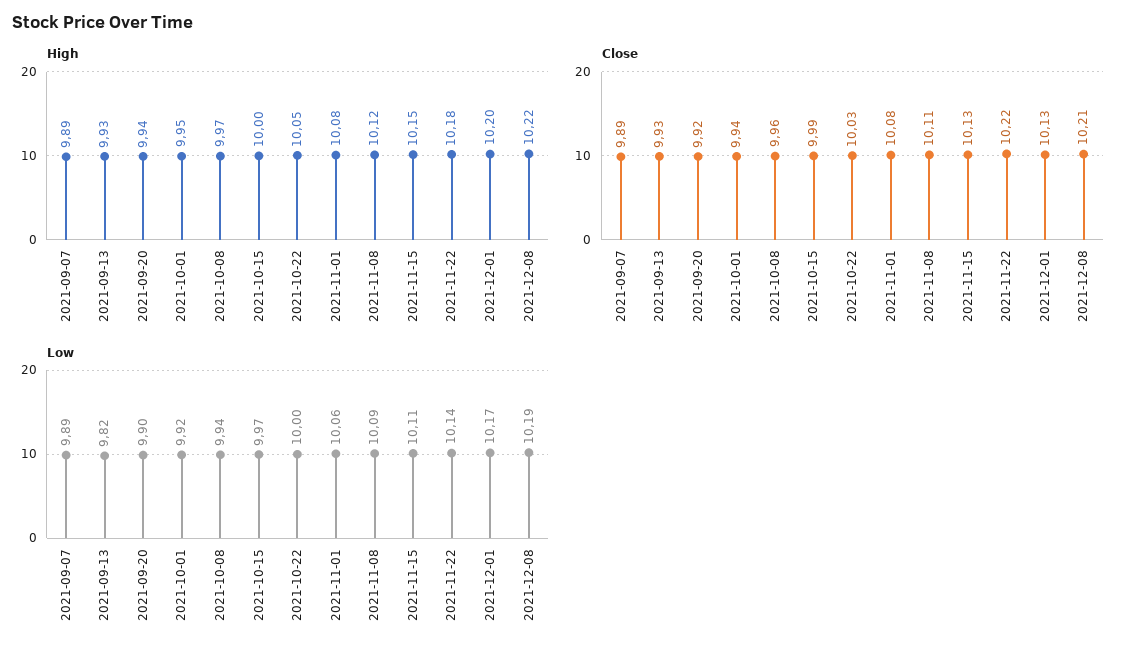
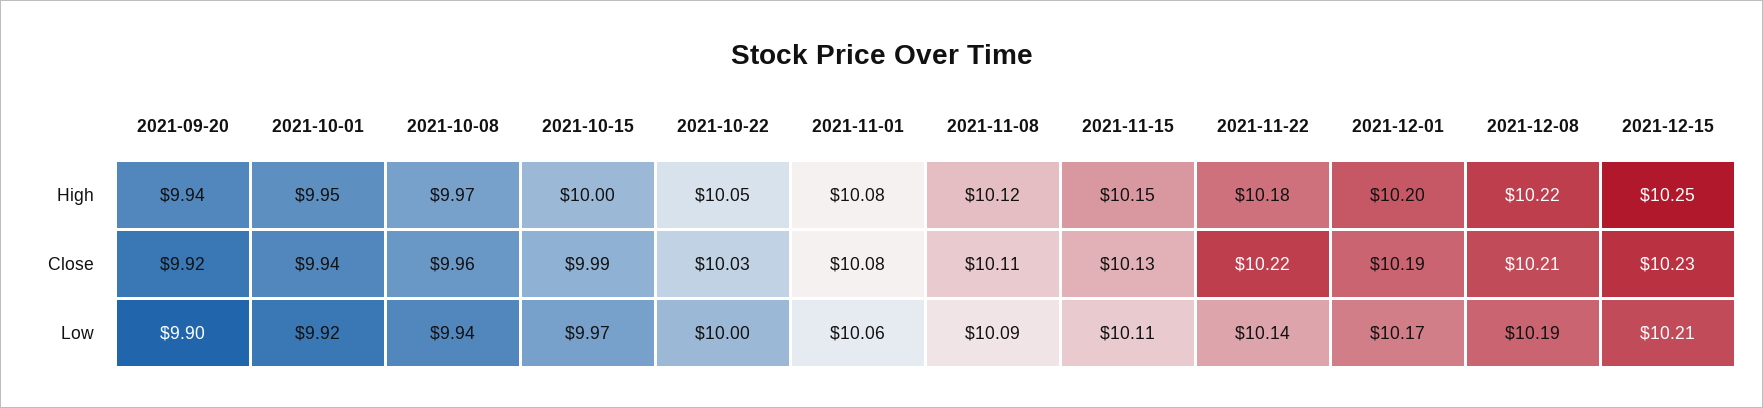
High, 2021-09-07: 9.89 -> none
High, 2021-09-13: 9.93 -> none
Close, 2021-09-07: 9.89 -> none
Close, 2021-09-13: 9.93 -> none
Close, 2021-12-01: 10.13 -> 10.19
Low, 2021-09-07: 9.89 -> none
Low, 2021-09-13: 9.82 -> none
High, 2021-12-15: none -> 10.25
Close, 2021-12-15: none -> 10.23
Low, 2021-12-15: none -> 10.21

